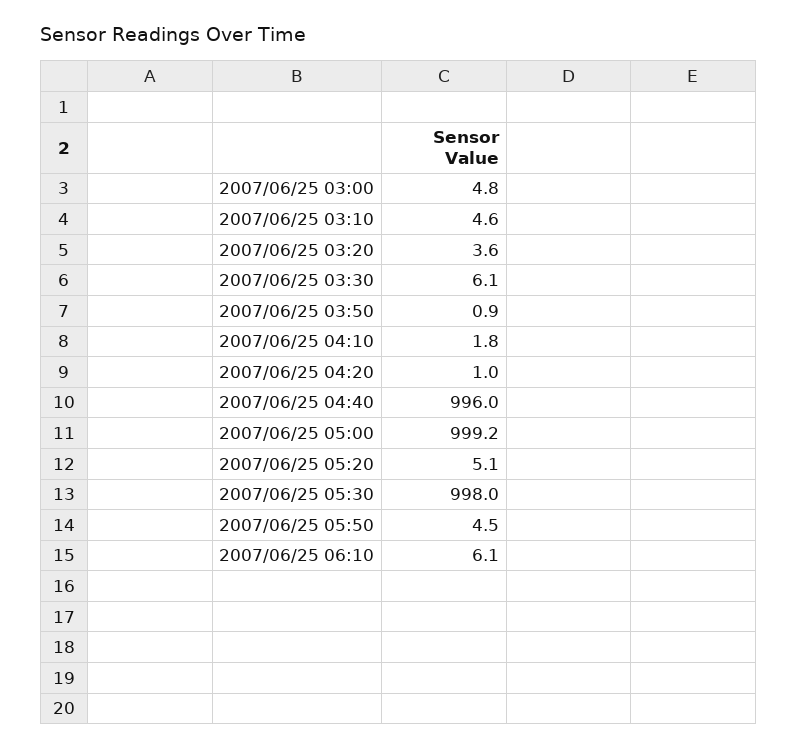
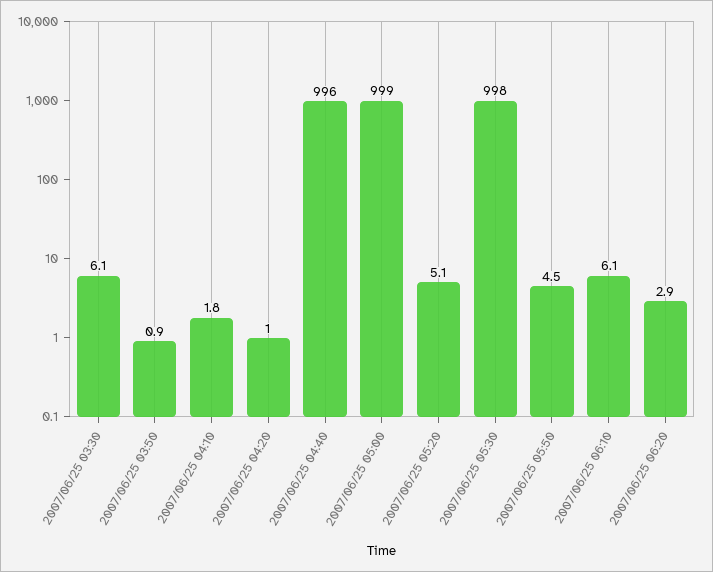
2007/06/25 03:00: 4.8 -> none
2007/06/25 03:10: 4.6 -> none
2007/06/25 03:20: 3.6 -> none
2007/06/25 05:00: 999.2 -> 999
2007/06/25 06:20: none -> 2.9

